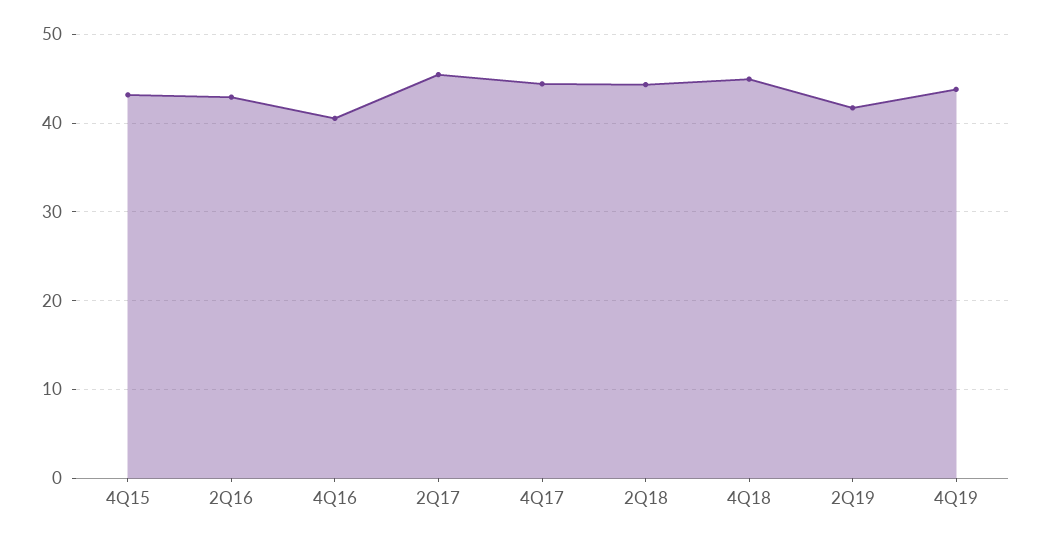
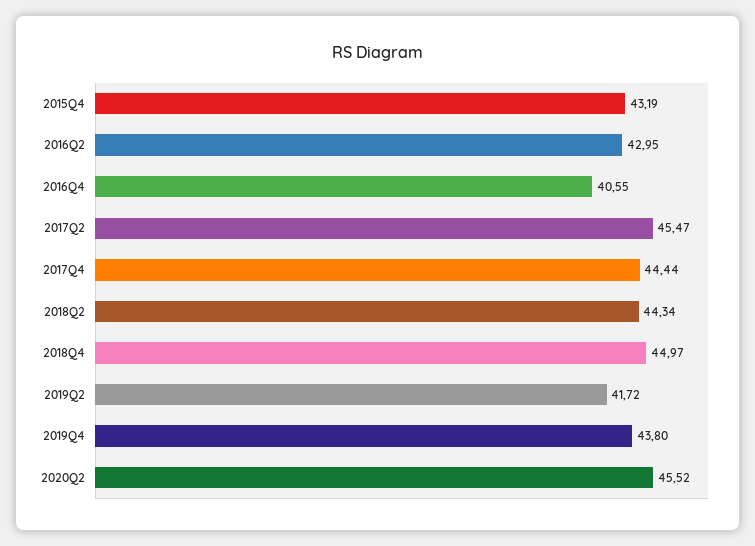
2020Q2: none -> 45.52

